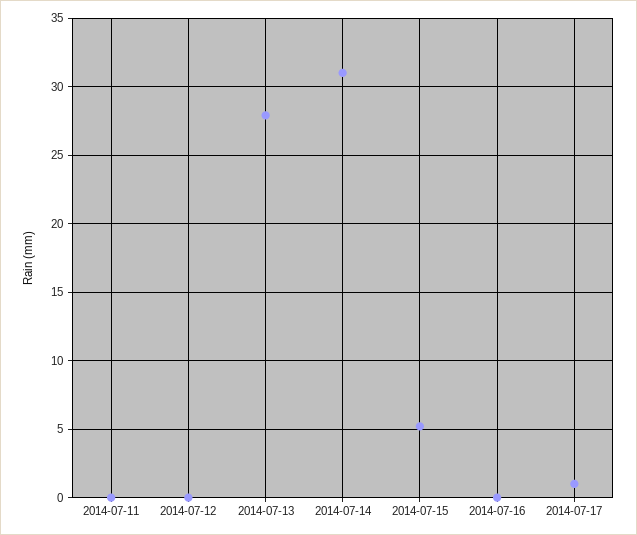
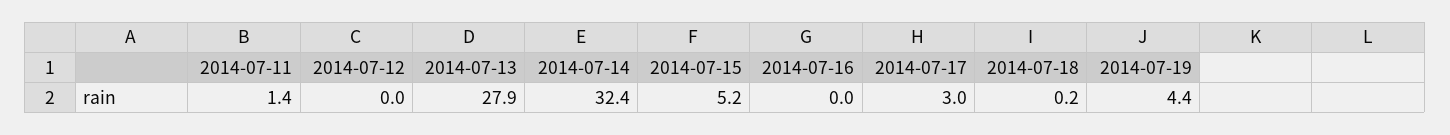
2014-07-11: 0 -> 1.4
2014-07-14: 31 -> 32.4
2014-07-17: 1 -> 3
2014-07-18: none -> 0.2
2014-07-19: none -> 4.4

